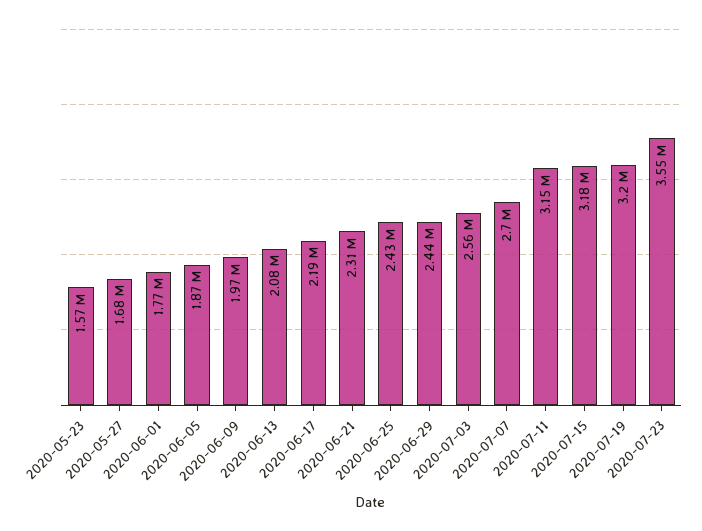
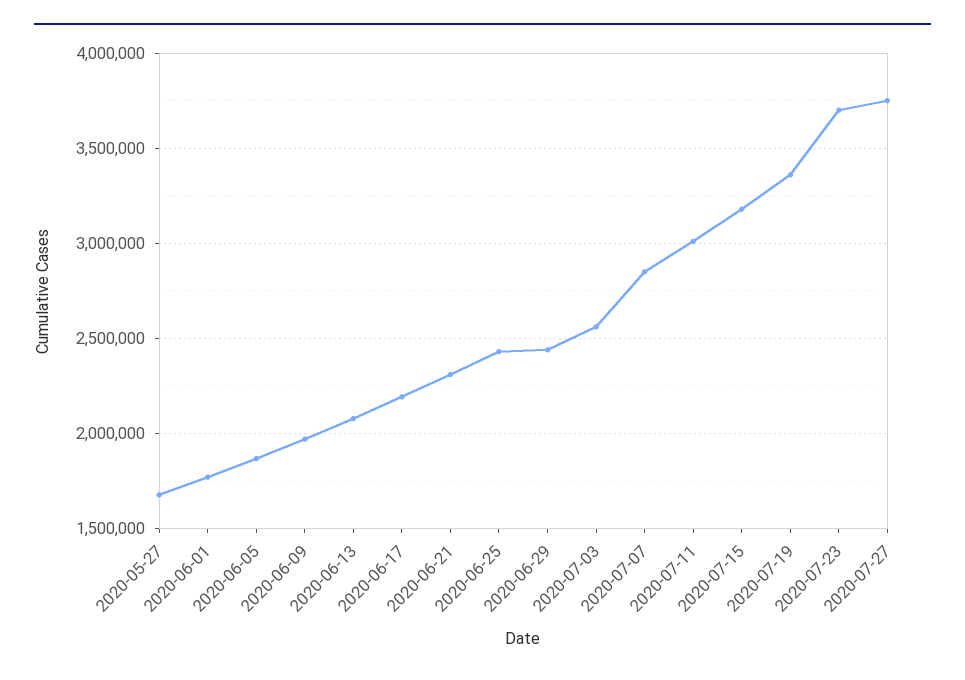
2020-05-23: 1570000 -> none
2020-07-07: 2700000 -> 2850000
2020-07-11: 3150000 -> 3000000
2020-07-19: 3200000 -> 3350000
2020-07-23: 3550000 -> 3700000
2020-07-27: none -> 3750000

